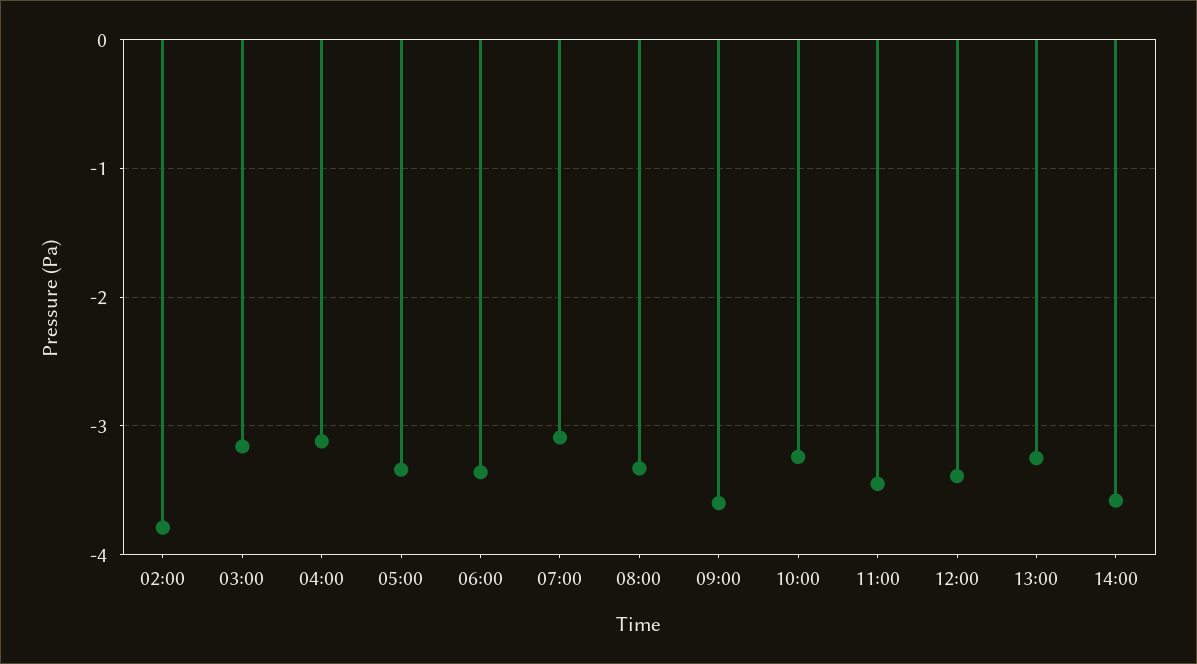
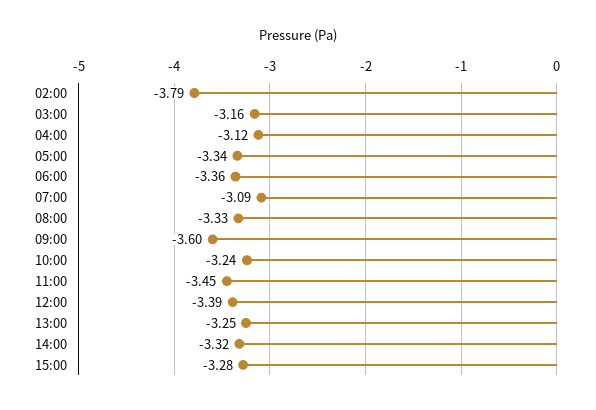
14:00: -3.6 -> -3.32
15:00: none -> -3.28

